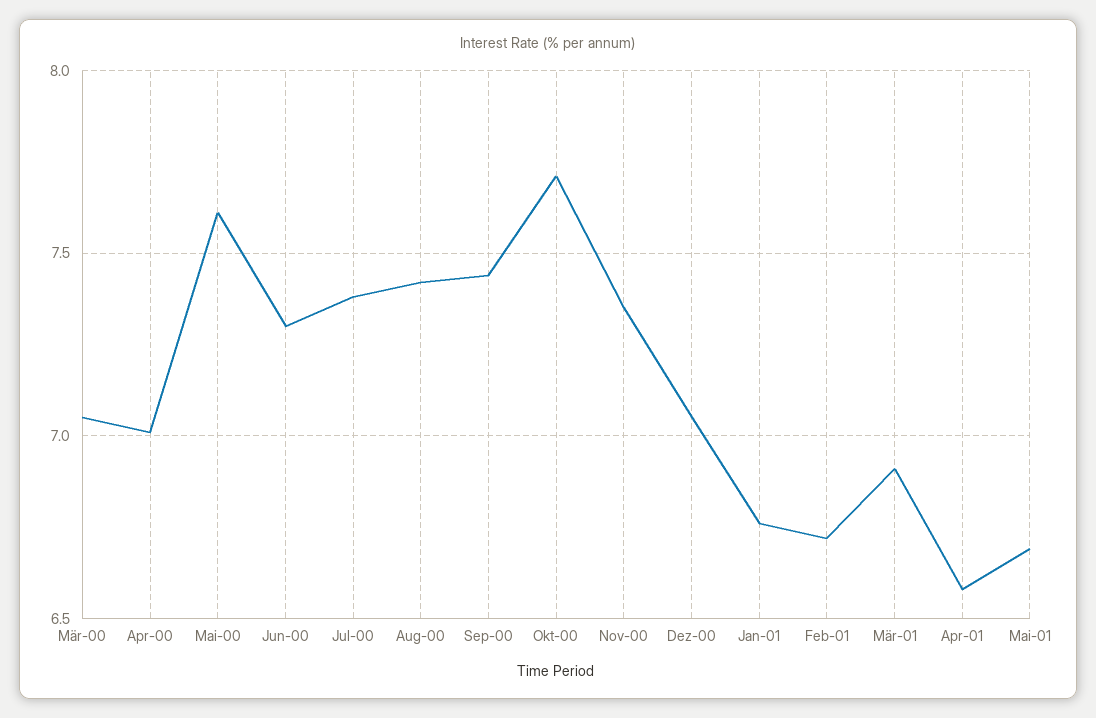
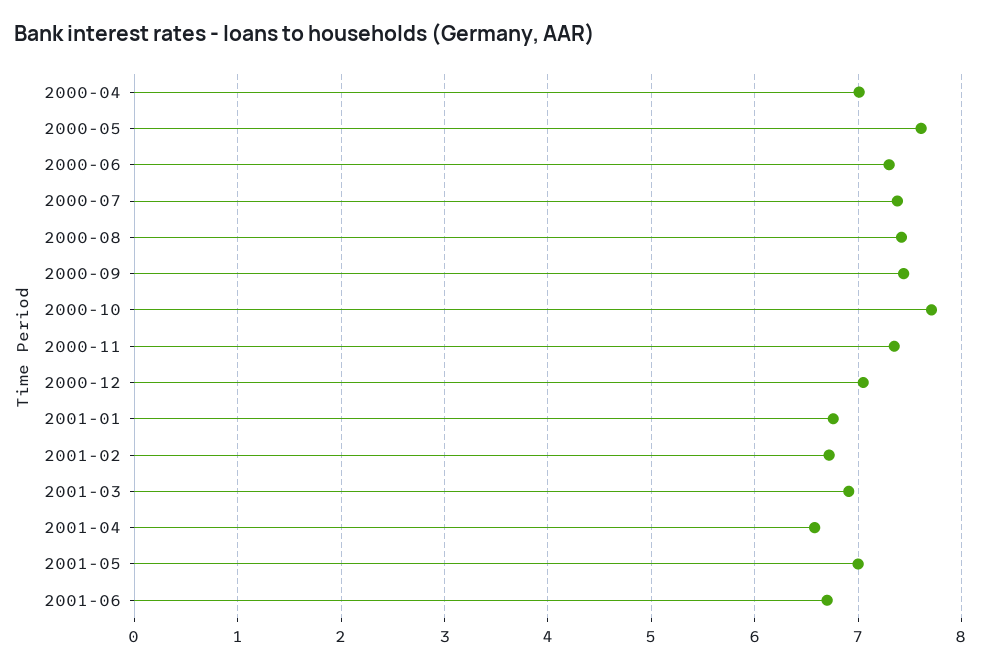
Mär-00: 7.05 -> none
Mai-01: 6.7 -> 7
2001-06: none -> 6.7

